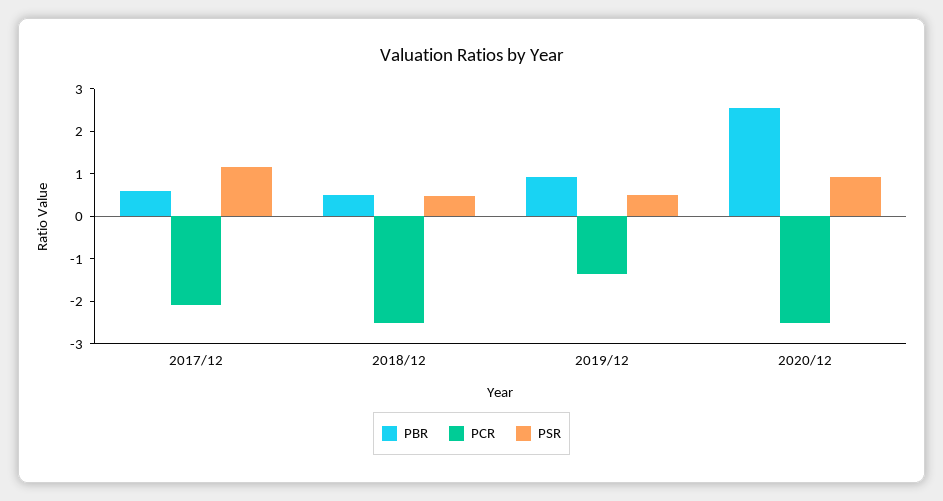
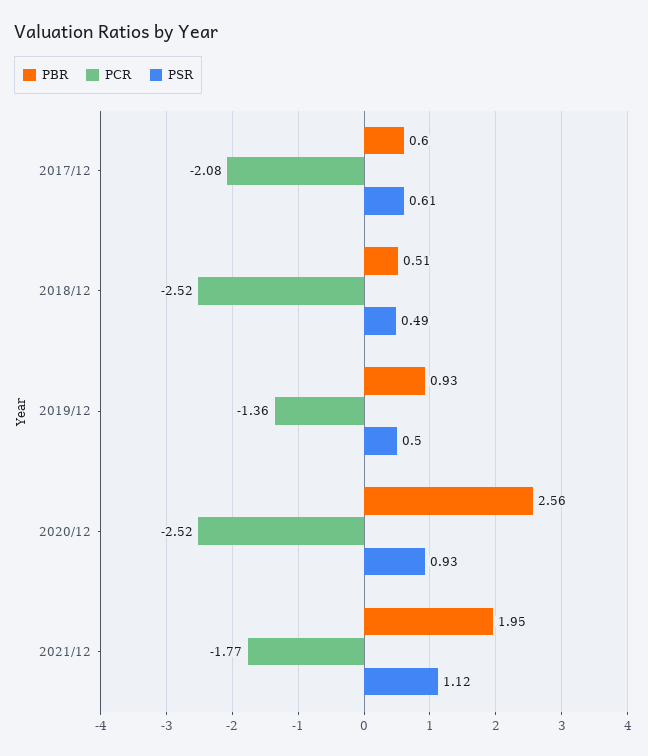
PSR, 2017/12: 1.2 -> 0.61
PBR, 2021/12: none -> 1.95
PCR, 2021/12: none -> -1.77
PSR, 2021/12: none -> 1.12

